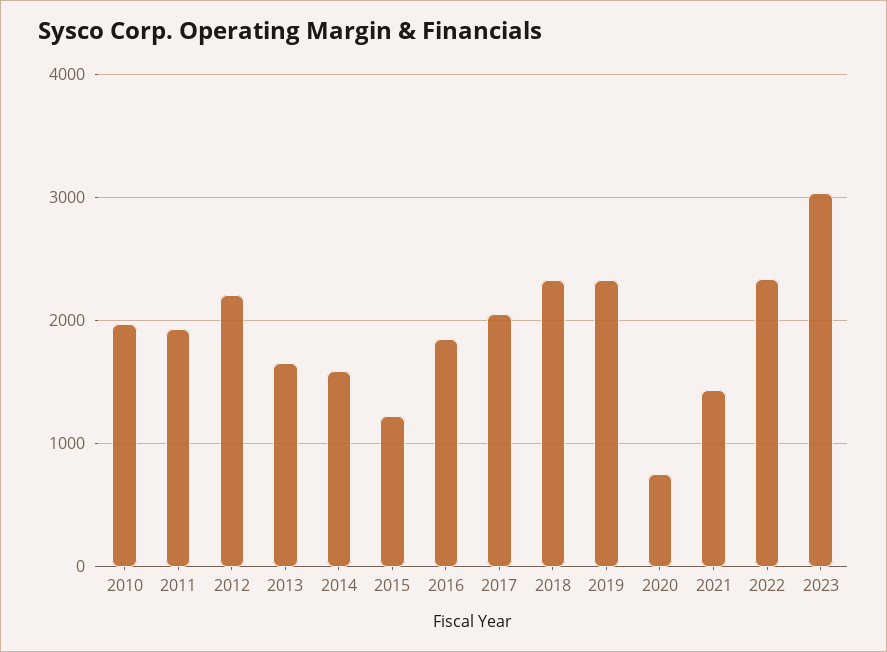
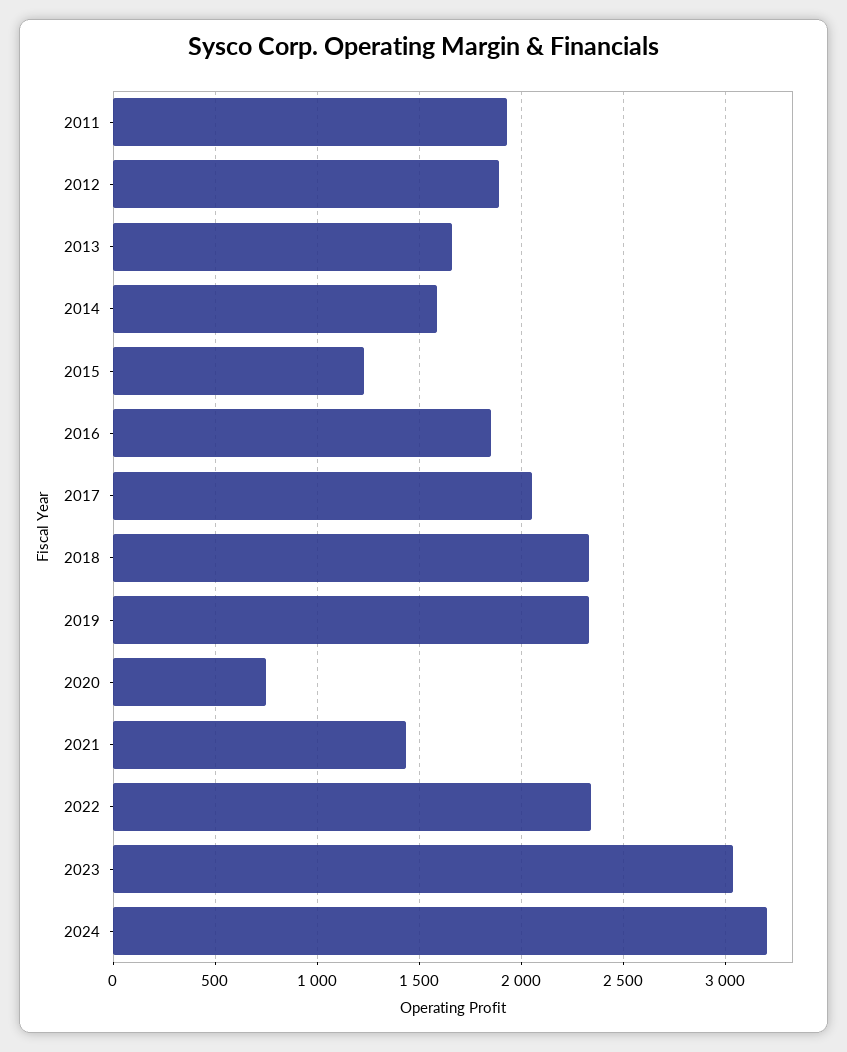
2010: 2000 -> none
2012: 2200 -> 1900
2024: none -> 3200

